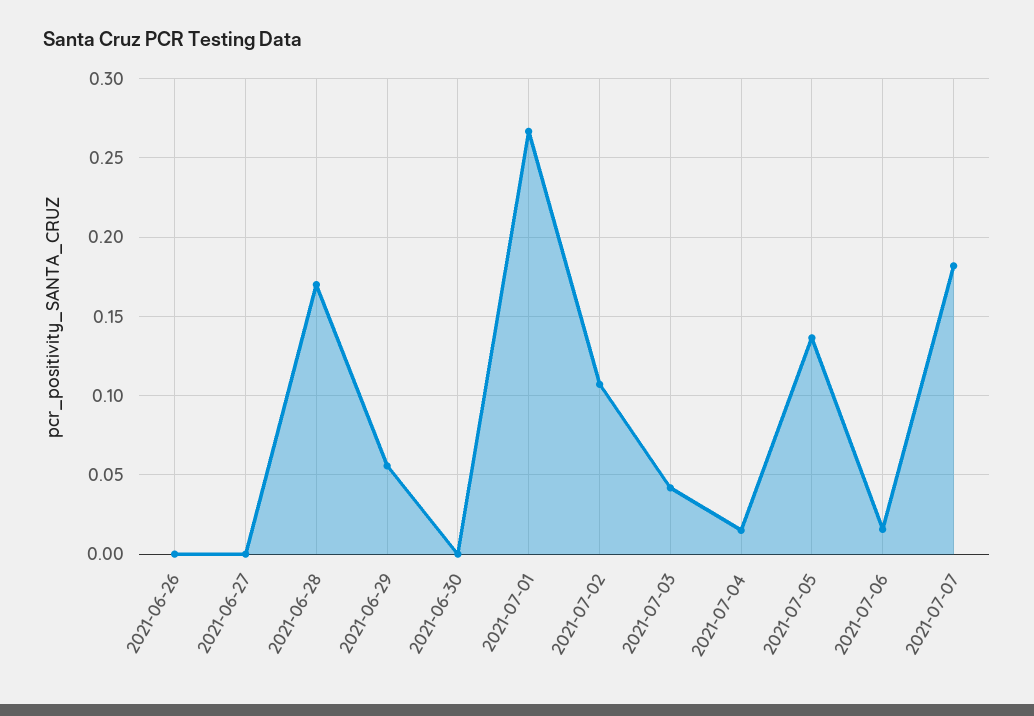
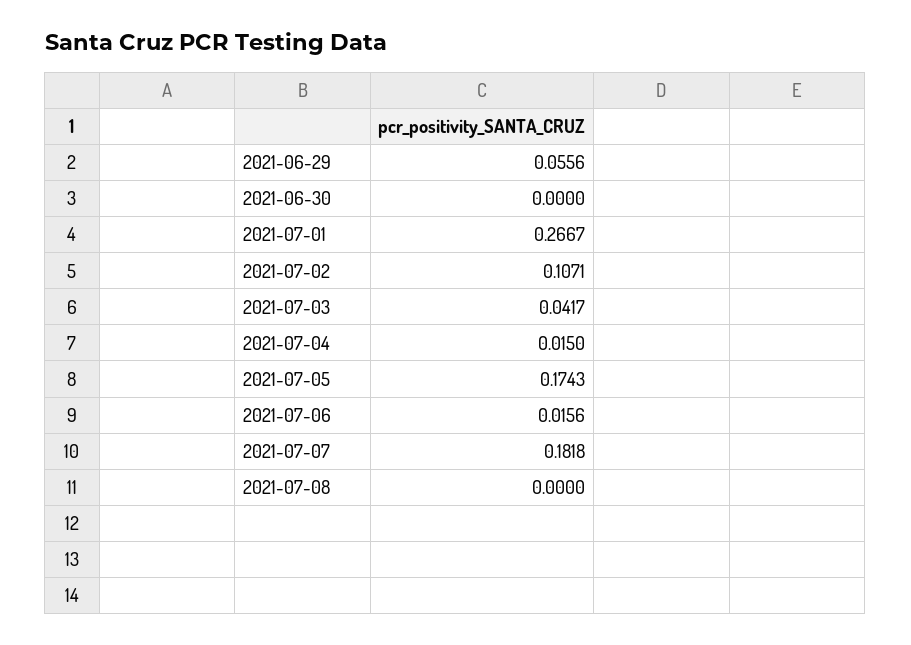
2021-06-26: 0 -> none
2021-06-27: 0 -> none
2021-06-28: 0.17 -> none
2021-07-05: 0.135 -> 0.1743
2021-07-08: none -> 0

